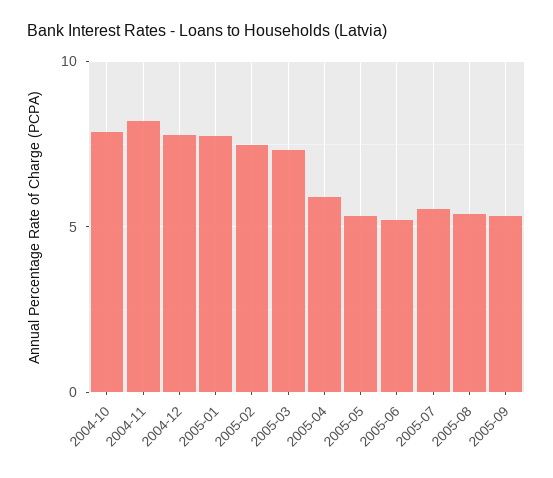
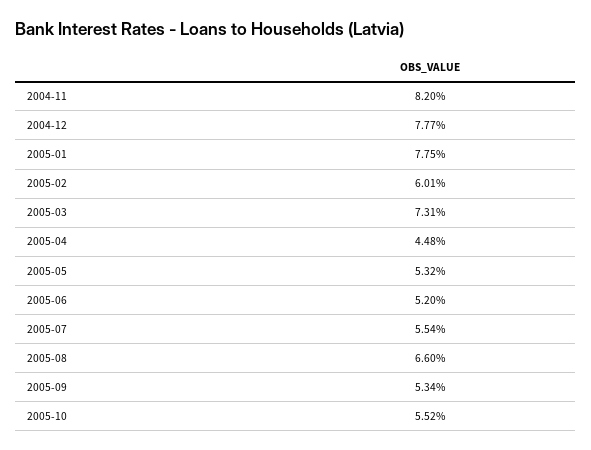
2004-10: 8 -> none
2005-02: 7.5 -> 6.01
2005-04: 6 -> 4.48
2005-08: 5.5 -> 6.6
2005-10: none -> 5.52

